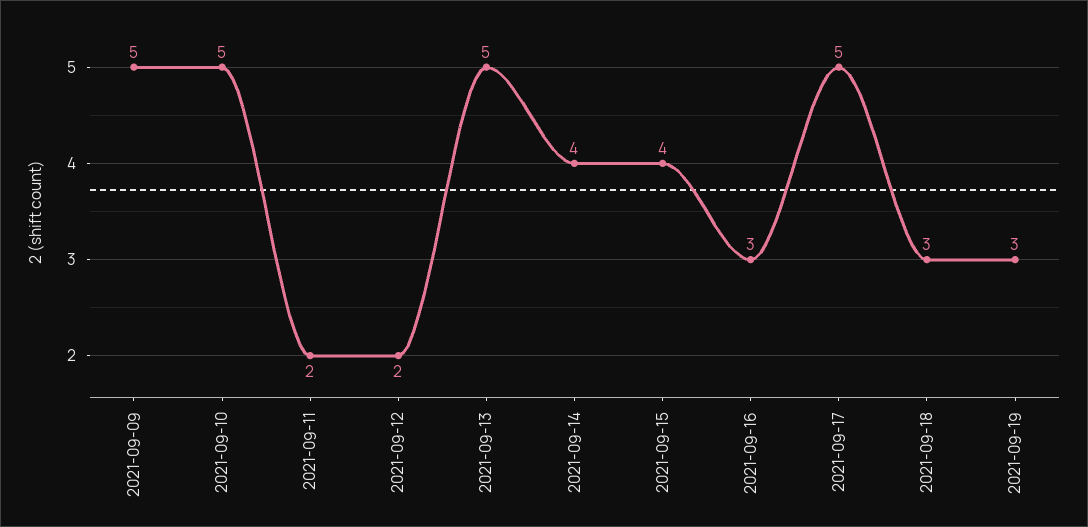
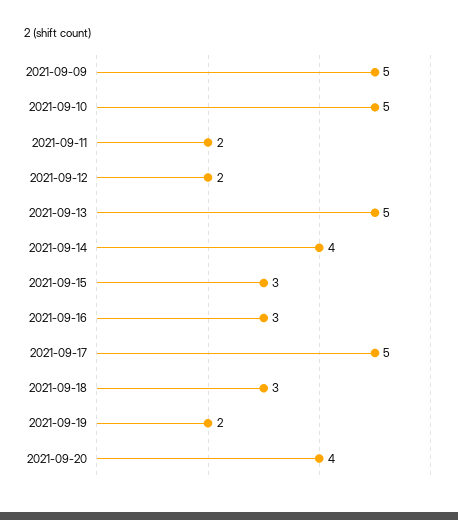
2021-09-15: 4 -> 3
2021-09-19: 3 -> 2
2021-09-20: none -> 4

